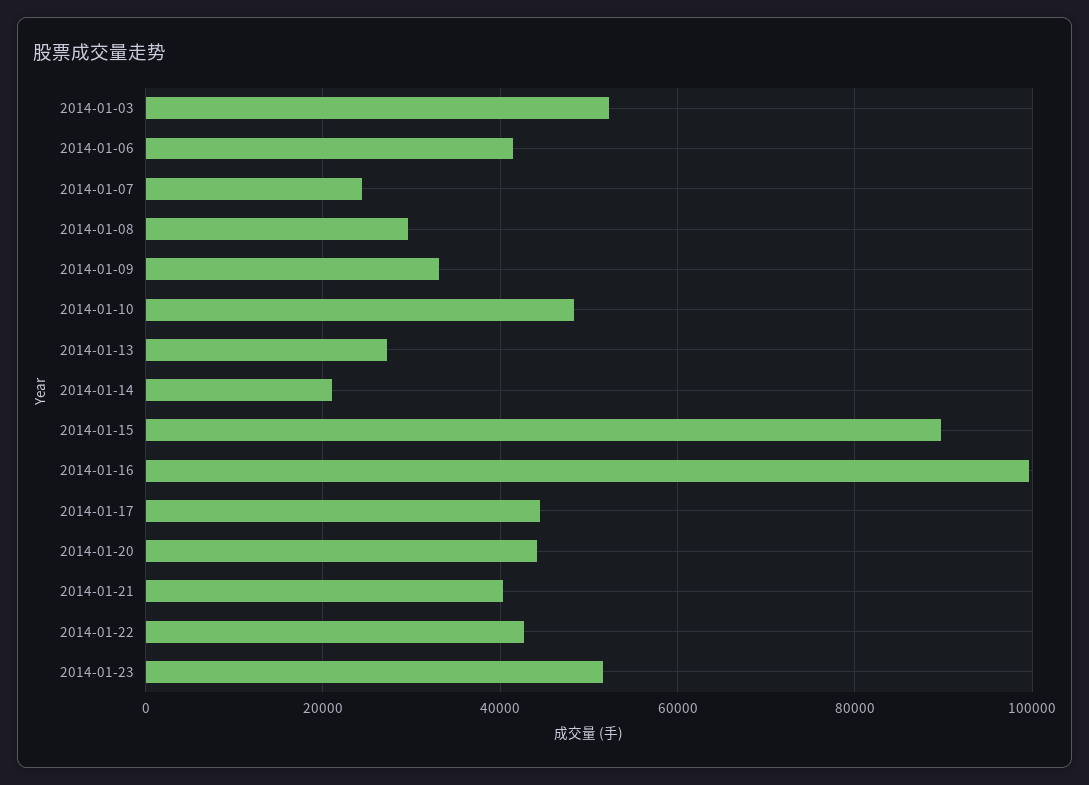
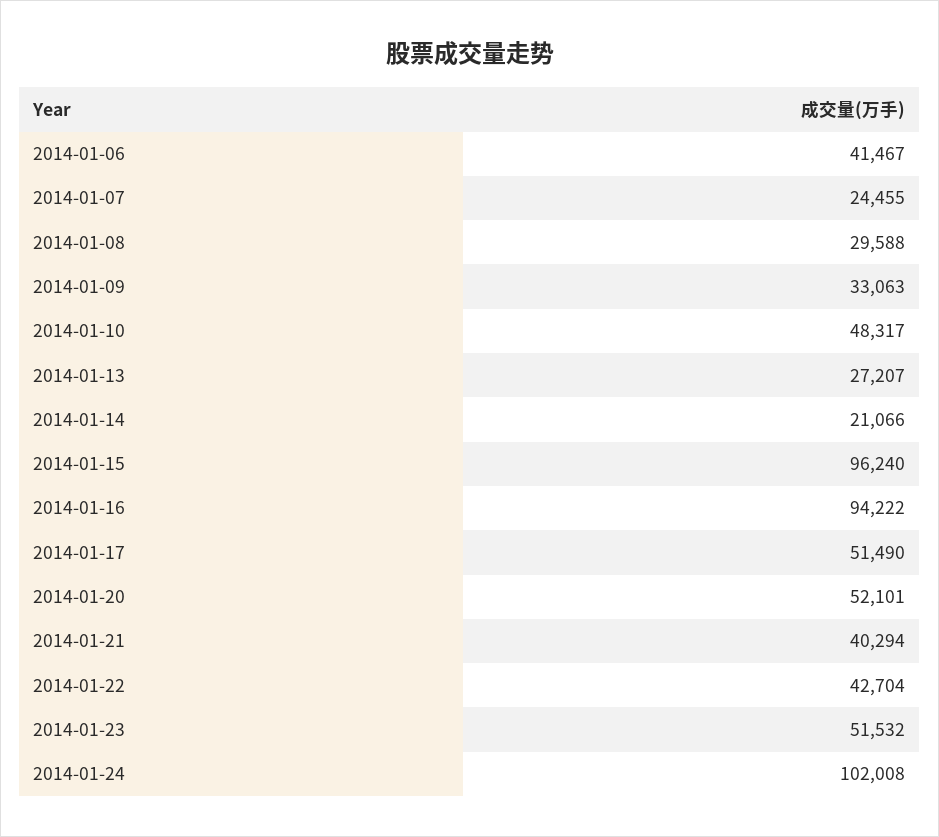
2014-01-03: 52000 -> none
2014-01-15: 90000 -> 96240
2014-01-16: 100000 -> 94222
2014-01-17: 44000 -> 51490
2014-01-20: 44000 -> 52101
2014-01-24: none -> 102008

